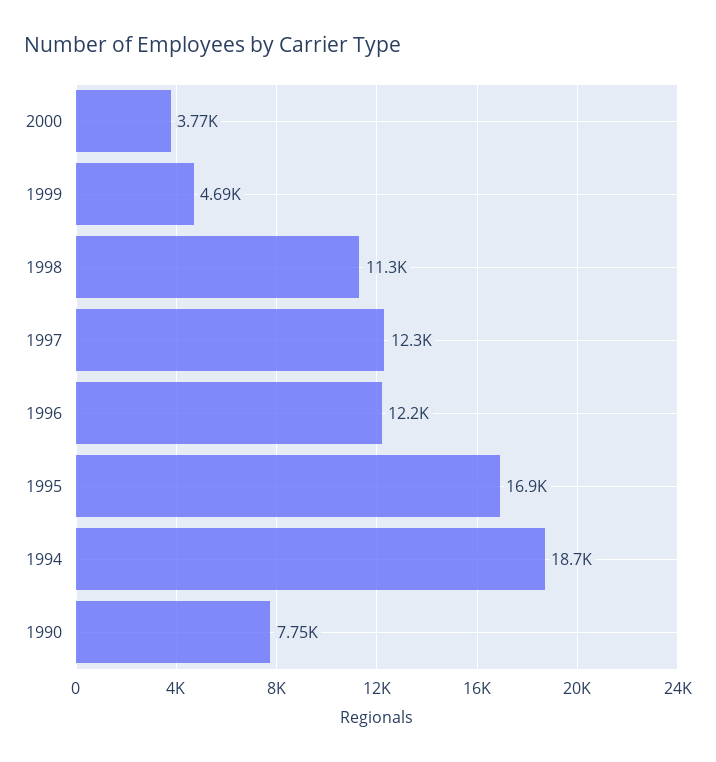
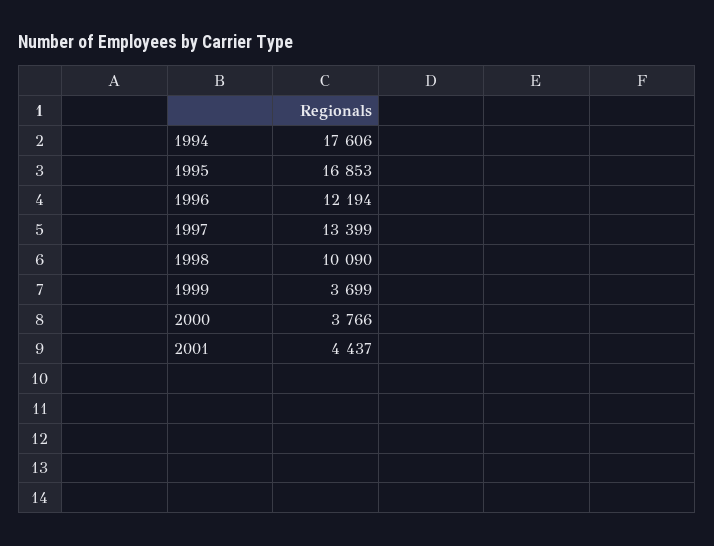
1999: 4690 -> 3699
1998: 11300 -> 10090
1997: 12300 -> 13399
1994: 18700 -> 17606
1990: 7750 -> none
2001: none -> 4437

